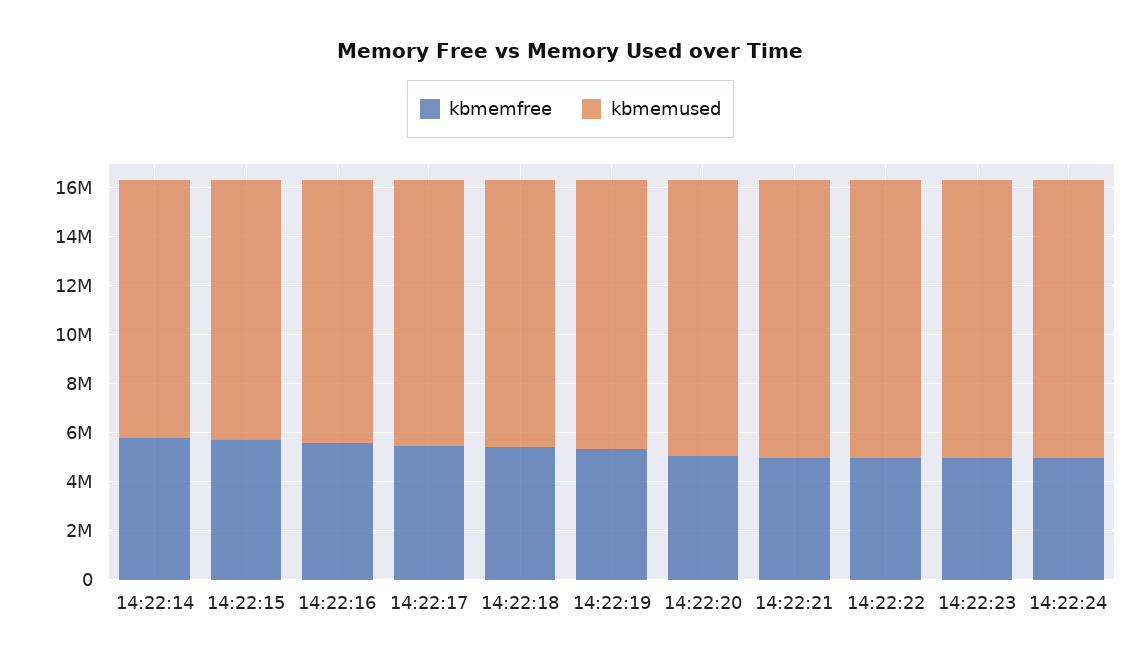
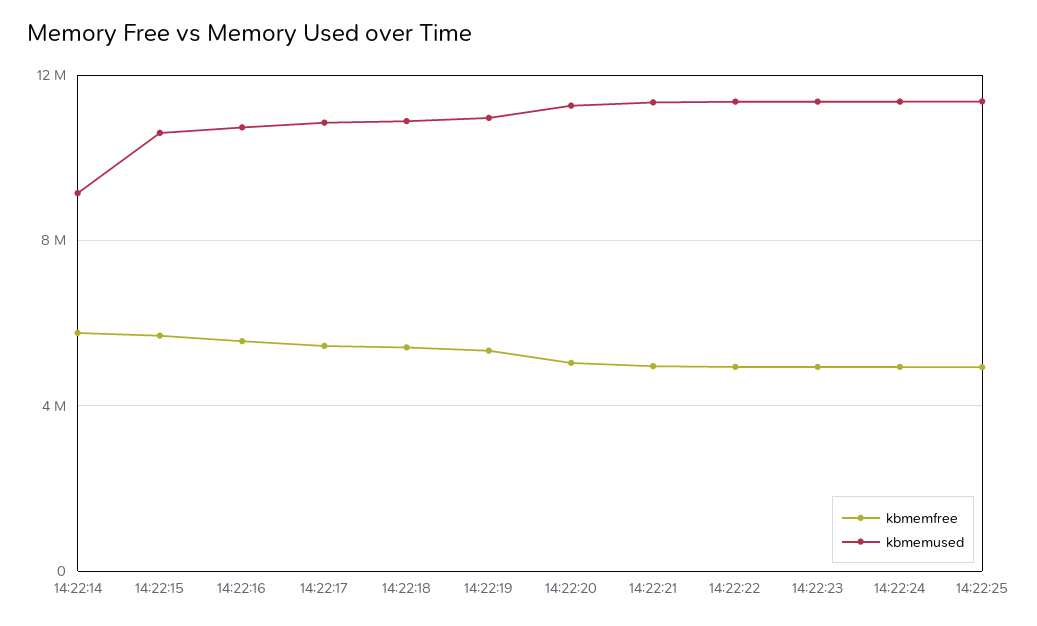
kbmemused, 14:22:14: 10500000 -> 9000000
kbmemfree, 14:22:25: none -> 5000000
kbmemused, 14:22:25: none -> 11500000

